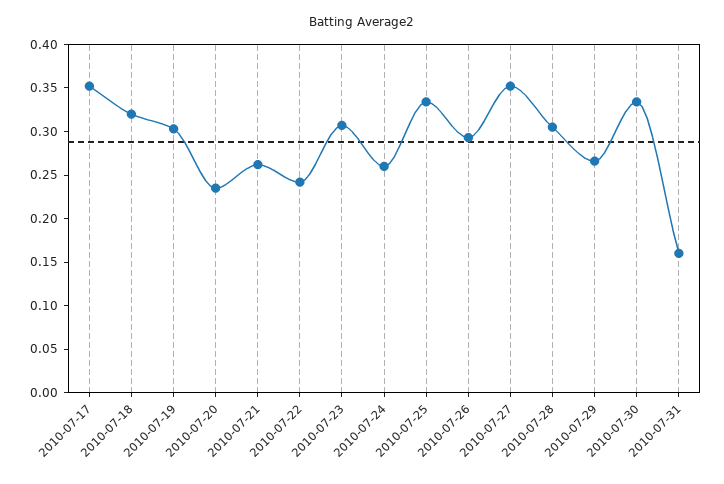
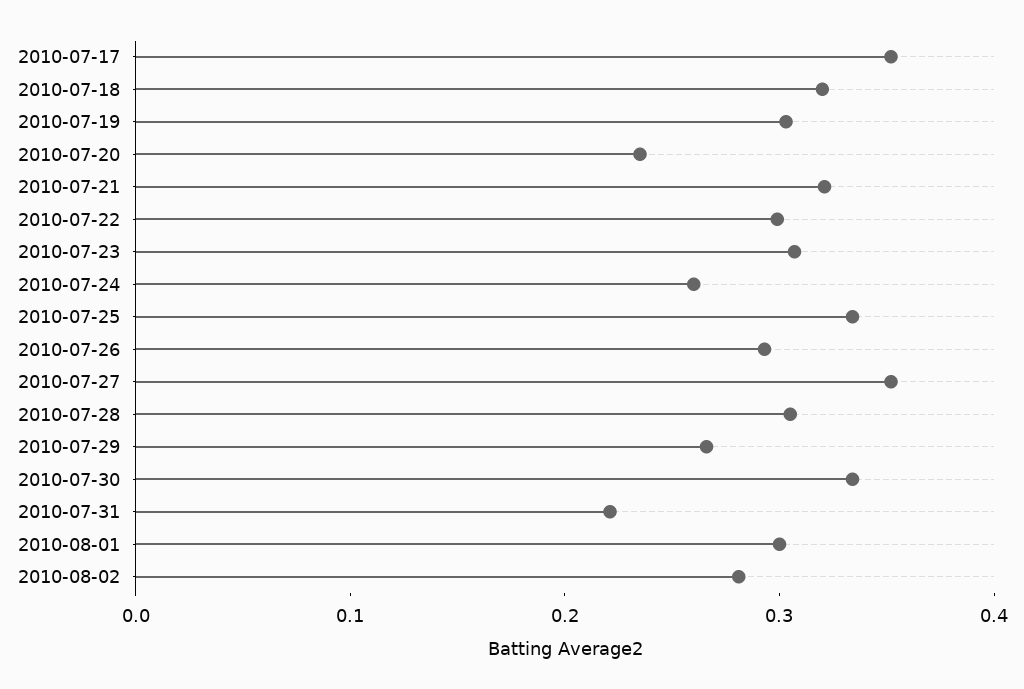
2010-07-21: 0.26 -> 0.32
2010-07-22: 0.24 -> 0.3
2010-07-31: 0.16 -> 0.22
2010-08-01: none -> 0.3
2010-08-02: none -> 0.28

